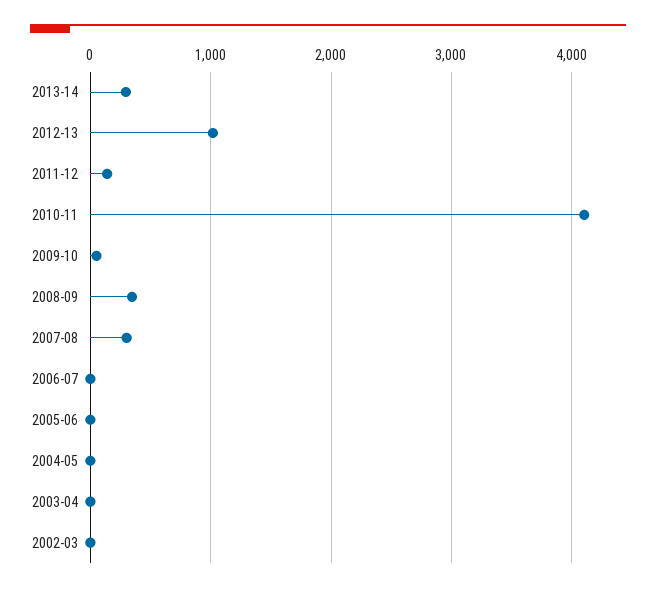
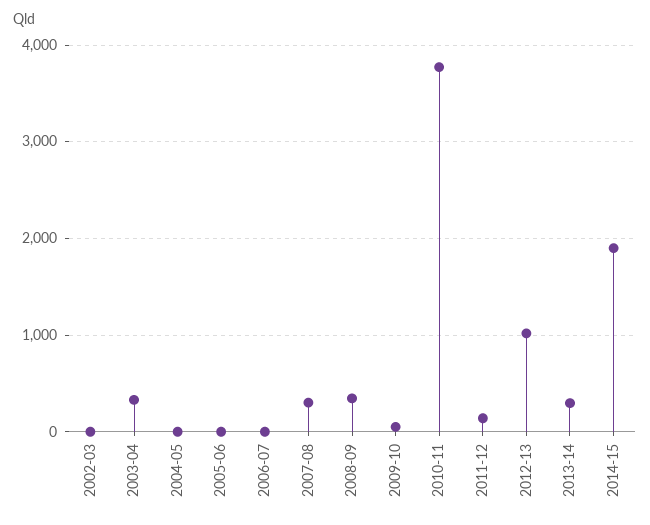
2010-11: 4100 -> 3800
2003-04: 0 -> 300
2014-15: none -> 1900

